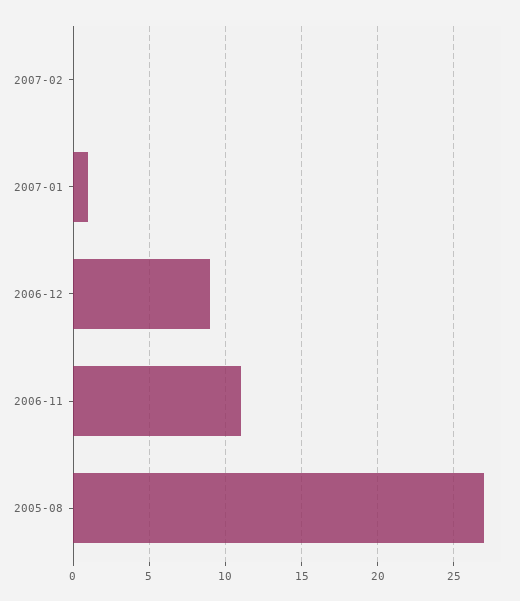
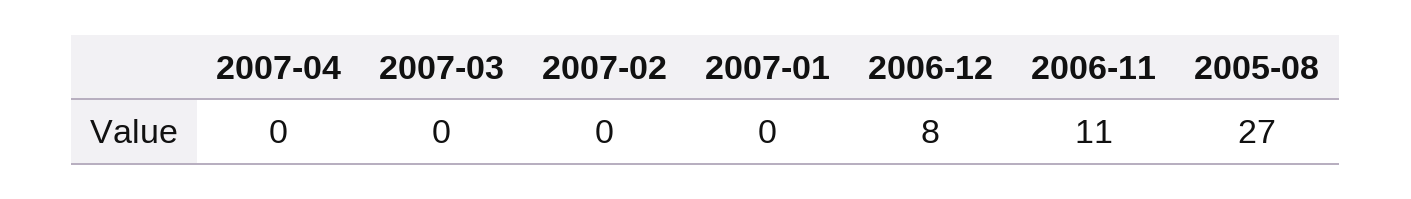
2007-01: 1 -> 0
2006-12: 9 -> 8
2007-04: none -> 0
2007-03: none -> 0

